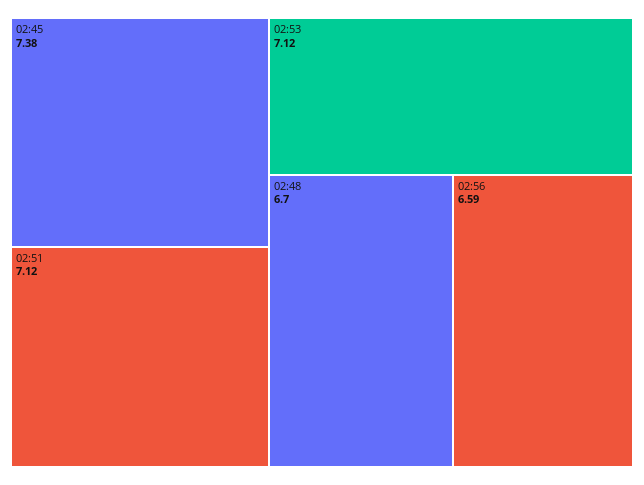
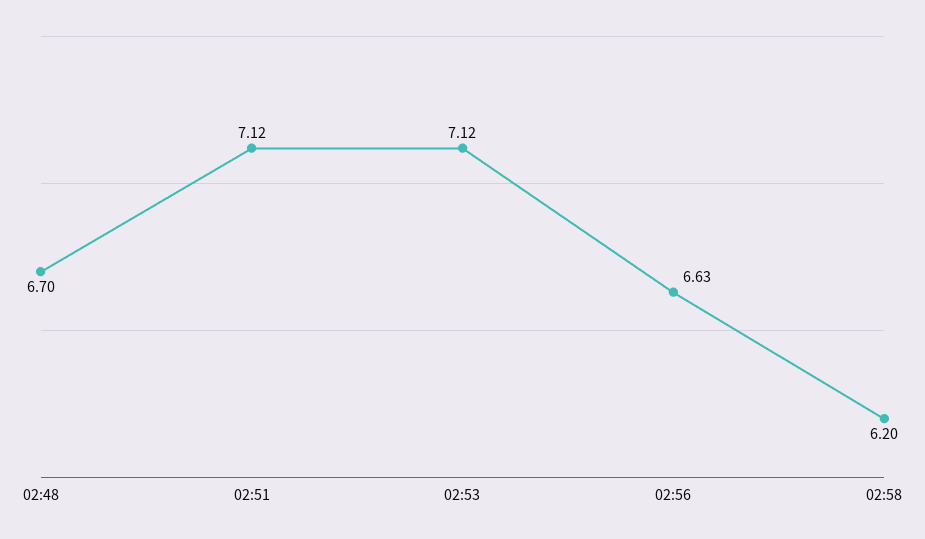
02:45: 7.38 -> none
02:56: 6.59 -> 6.63
02:58: none -> 6.2

